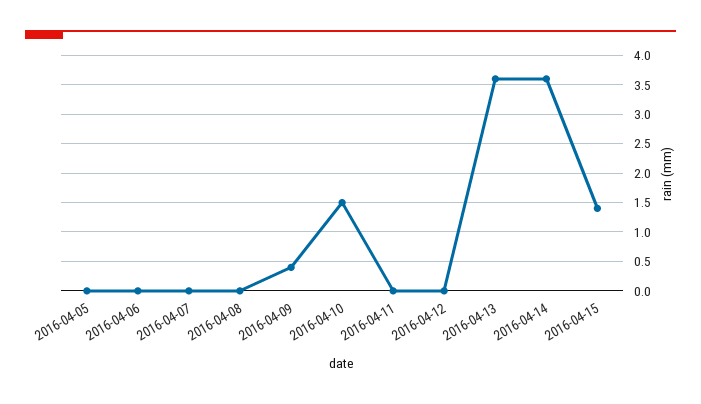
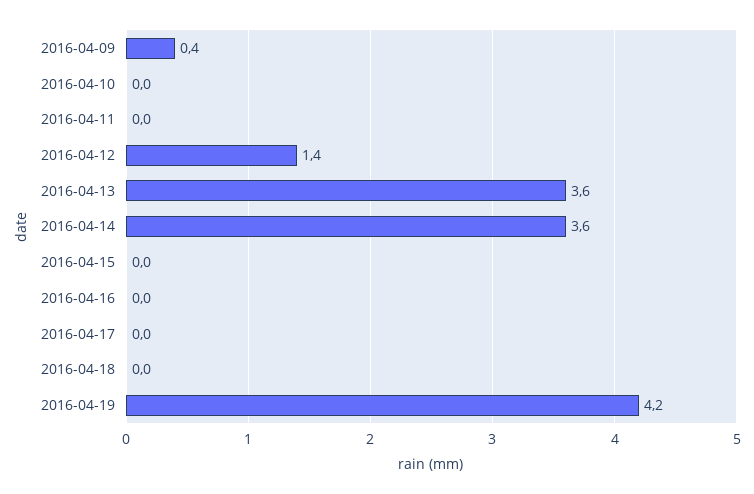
2016-04-05: 0 -> none
2016-04-06: 0 -> none
2016-04-07: 0 -> none
2016-04-08: 0 -> none
2016-04-10: 1.5 -> 0
2016-04-12: 0 -> 1.4
2016-04-15: 1.5 -> 0
2016-04-16: none -> 0
2016-04-17: none -> 0
2016-04-18: none -> 0
2016-04-19: none -> 4.2

